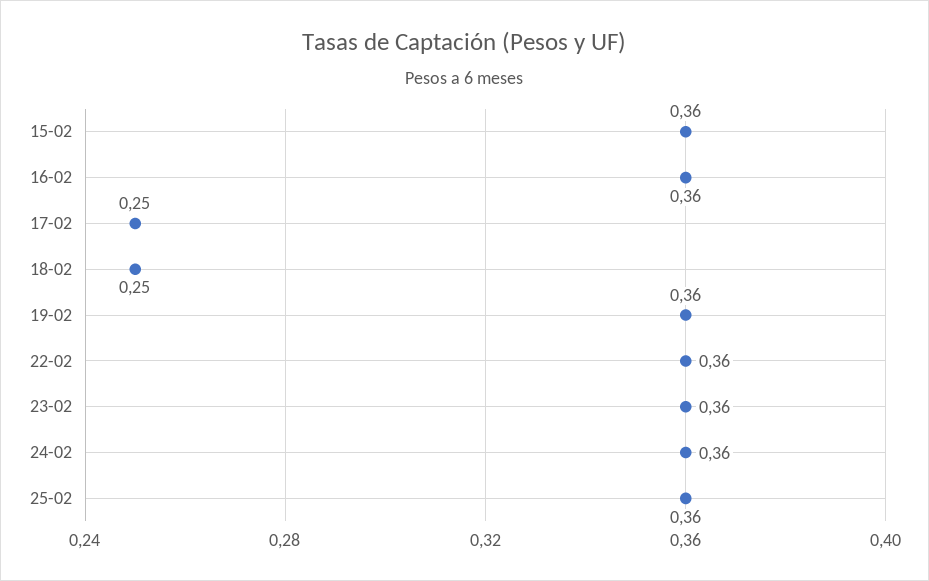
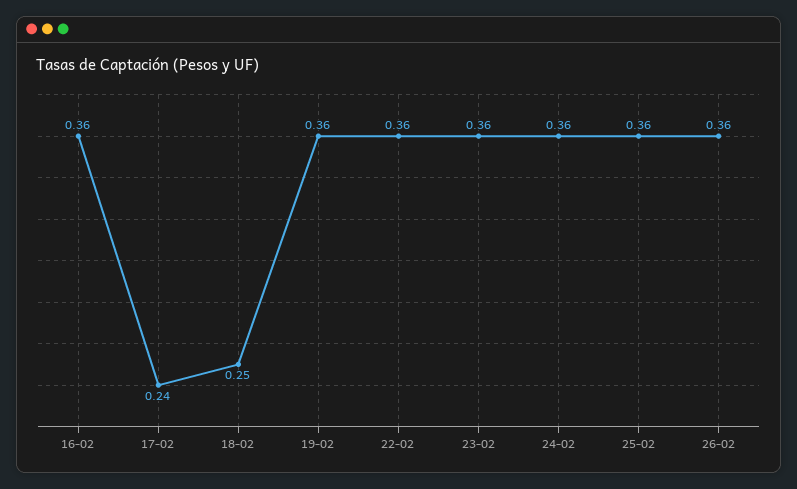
15-02: 0.36 -> none
17-02: 0.25 -> 0.24
26-02: none -> 0.36

